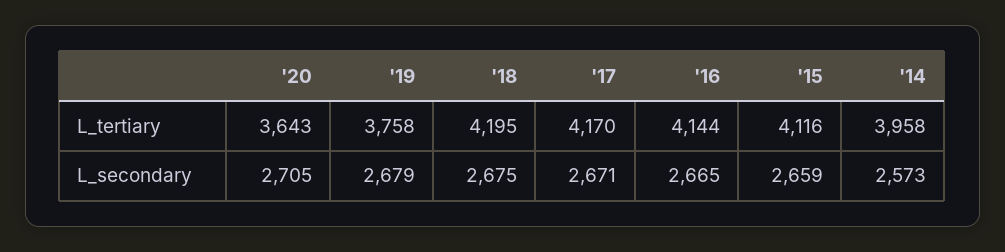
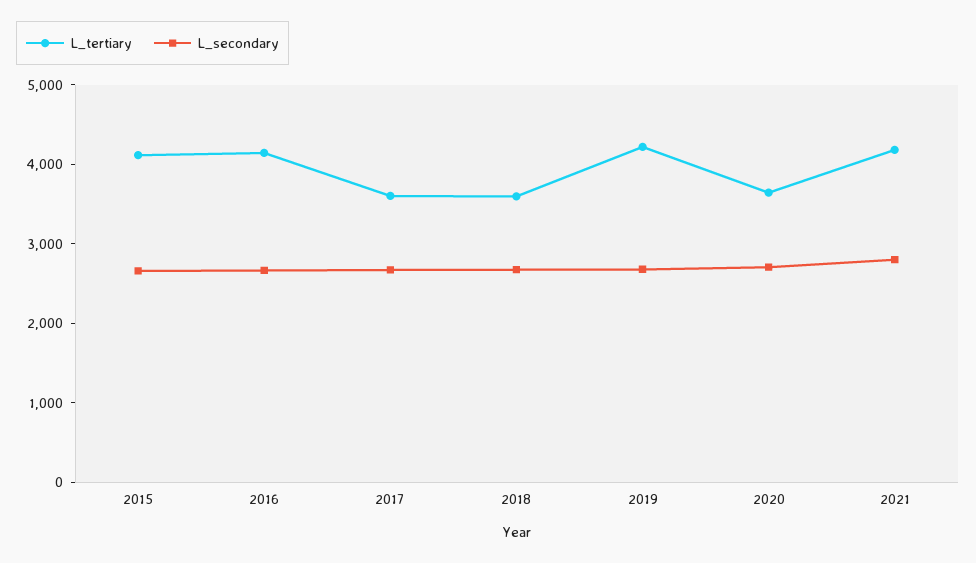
L_tertiary, '19: 3758 -> 4200
L_tertiary, '18: 4195 -> 3600
L_tertiary, '17: 4170 -> 3600
L_tertiary, '14: 3958 -> none
L_secondary, '14: 2573 -> none
L_tertiary, 2021: none -> 4200
L_secondary, 2021: none -> 2800

